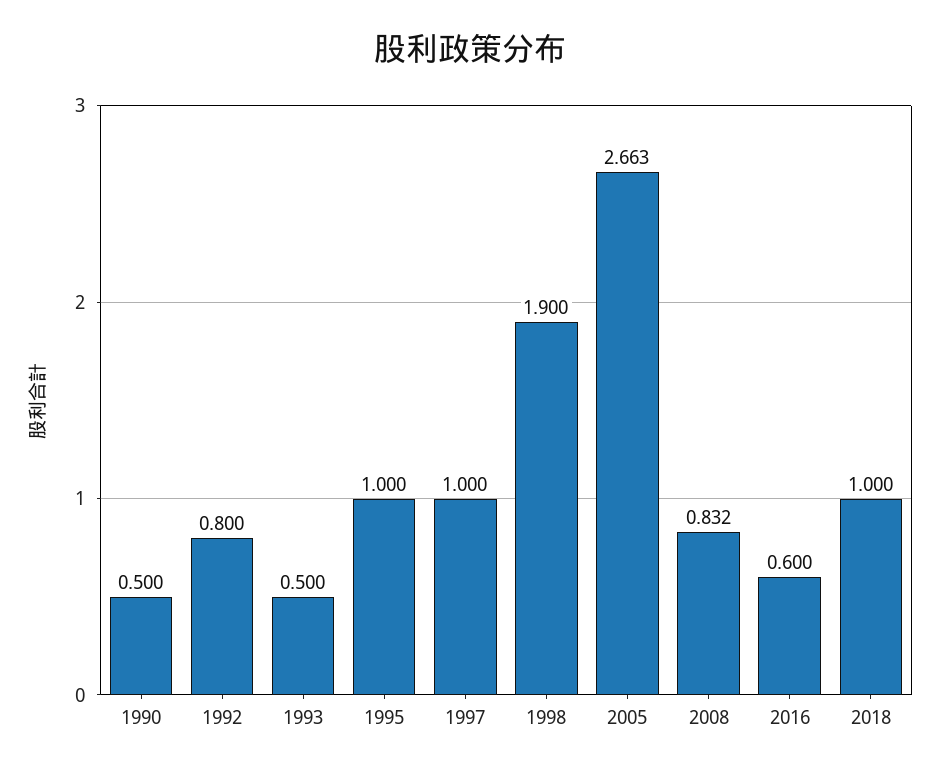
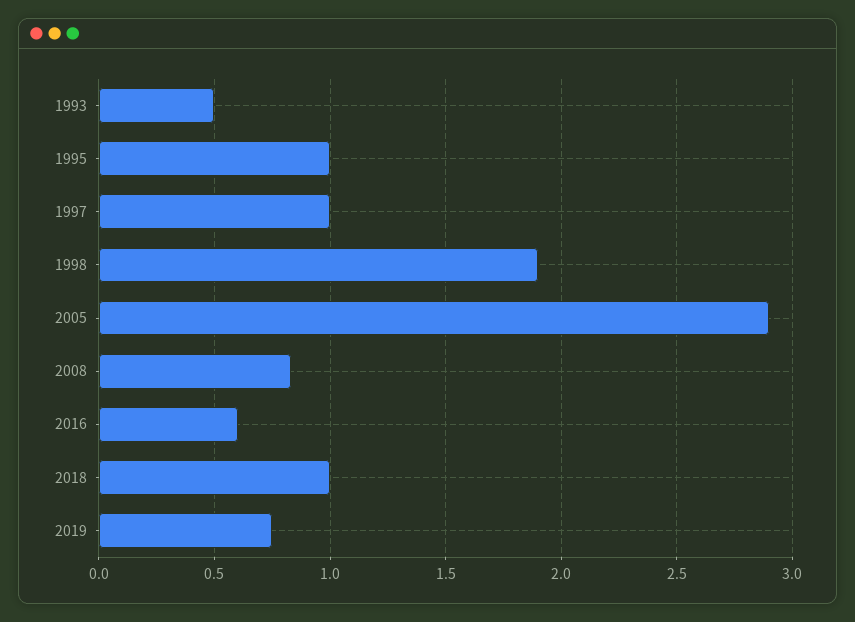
1990: 0.5 -> none
1992: 0.8 -> none
2005: 2.663 -> 2.9
2019: none -> 0.75

